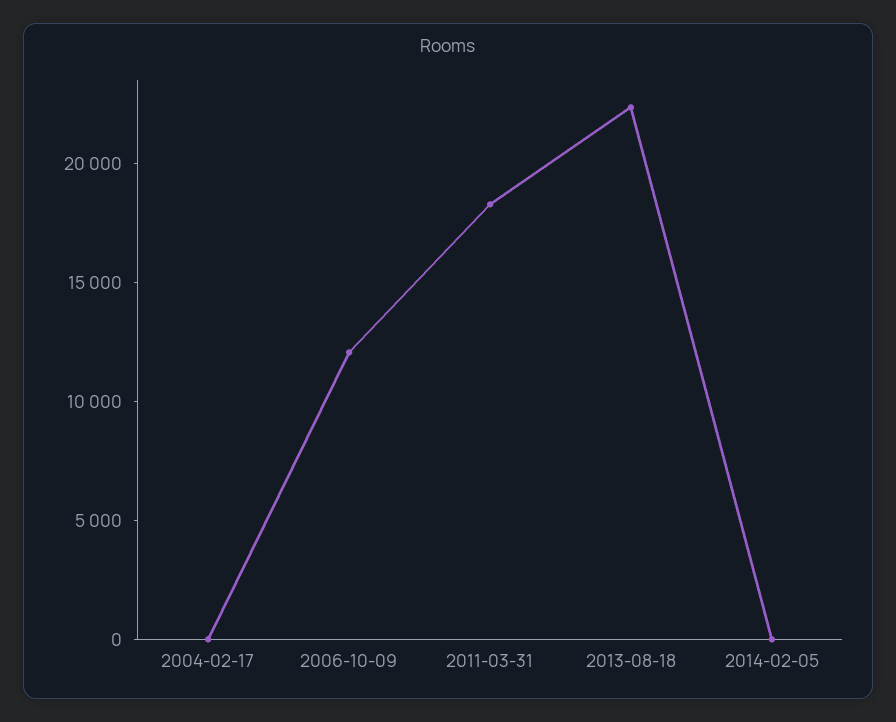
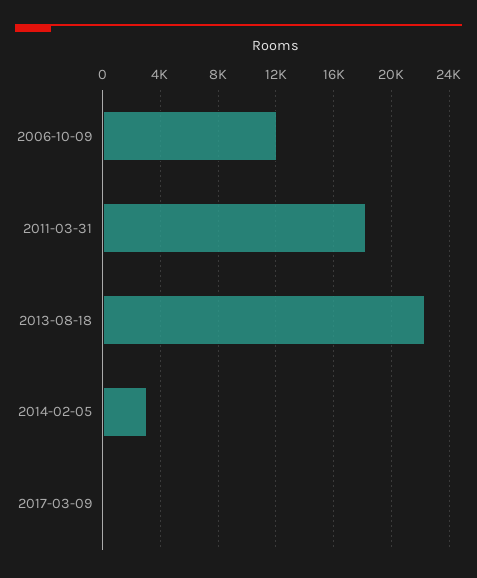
2004-02-17: 0 -> none
2014-02-05: 0 -> 3000
2017-03-09: none -> 0

